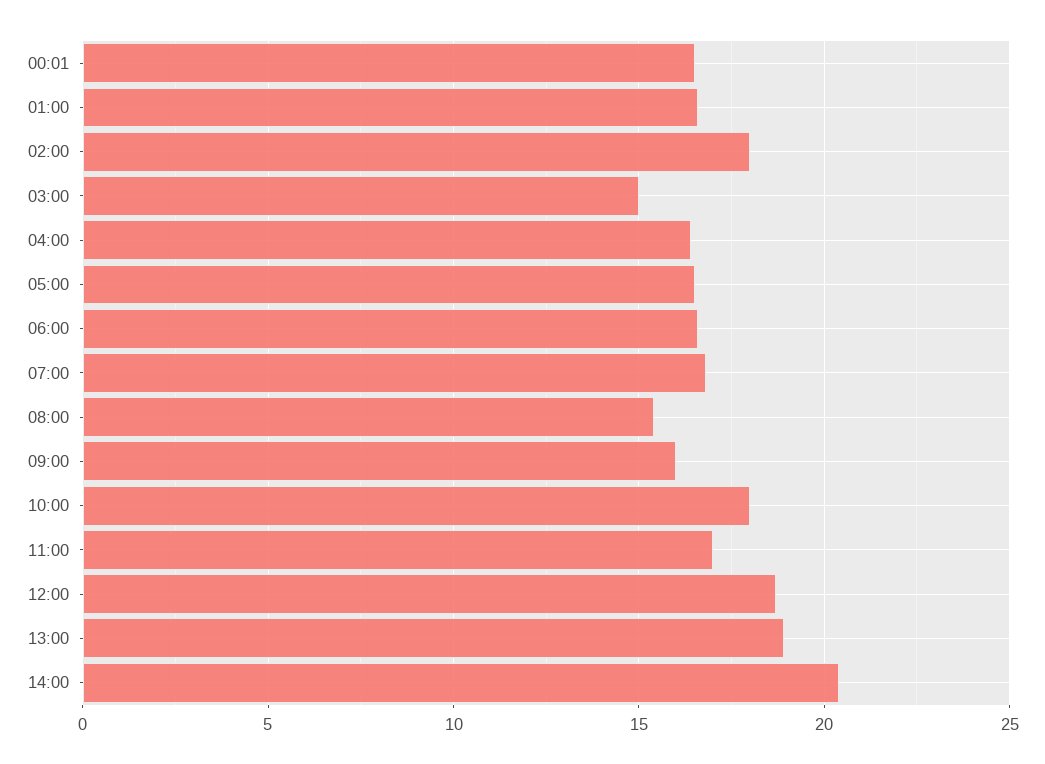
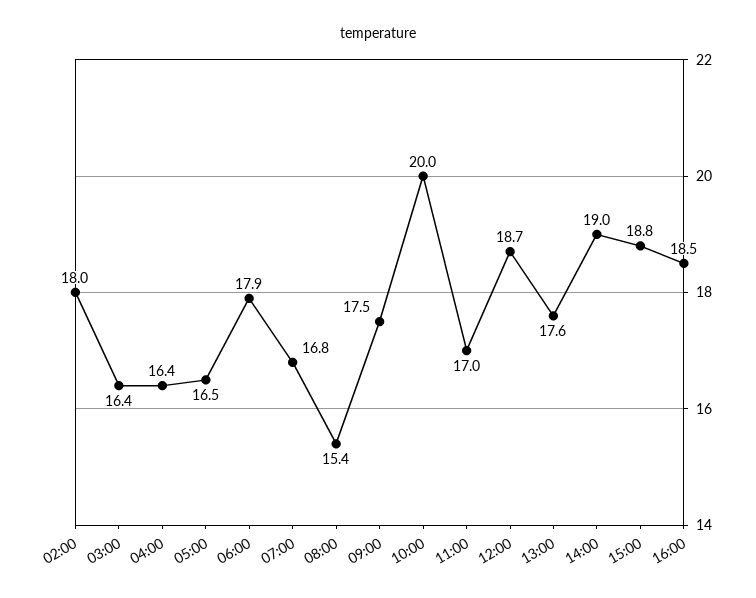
00:01: 16.5 -> none
01:00: 16.5 -> none
03:00: 15 -> 16.4
06:00: 16.5 -> 17.9
09:00: 16 -> 17.5
10:00: 18 -> 20
13:00: 19 -> 17.6
14:00: 20.5 -> 19
15:00: none -> 18.8
16:00: none -> 18.5

